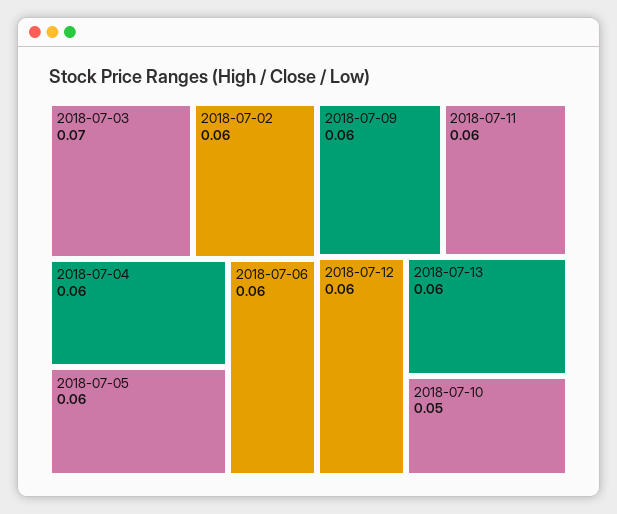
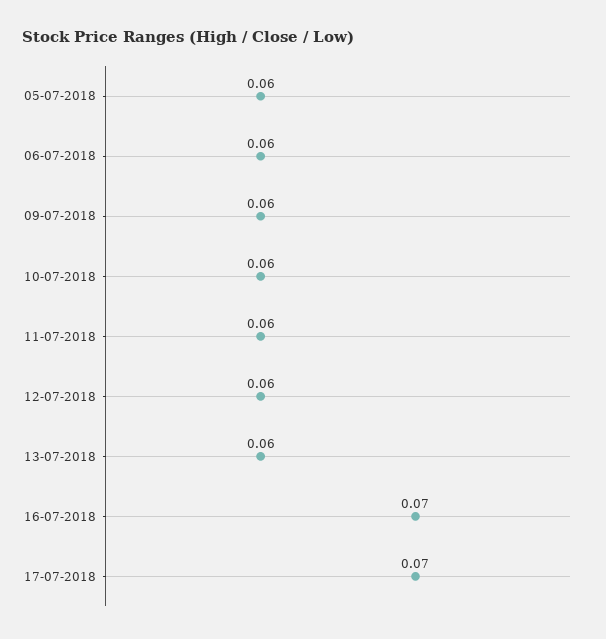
2018-07-03: 0.07 -> none
2018-07-02: 0.06 -> none
2018-07-04: 0.06 -> none
2018-07-10: 0.05 -> 0.06
16-07-2018: none -> 0.07
17-07-2018: none -> 0.07

